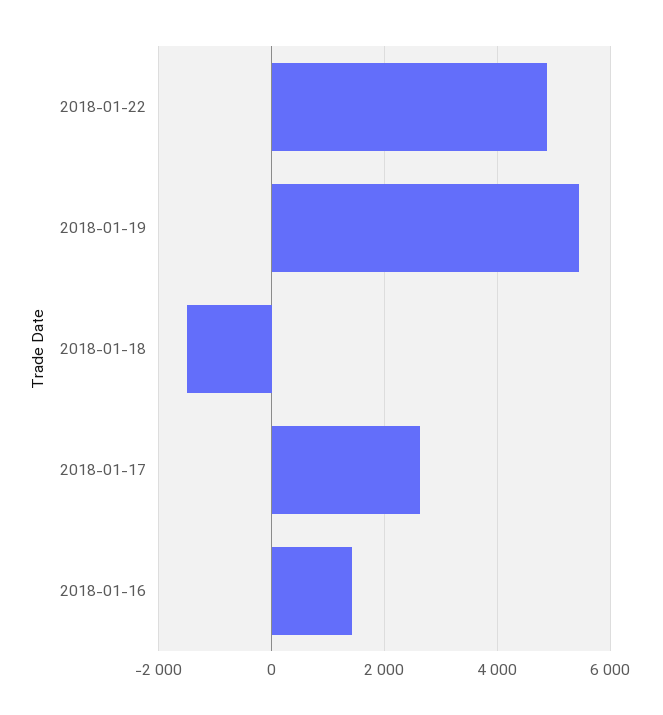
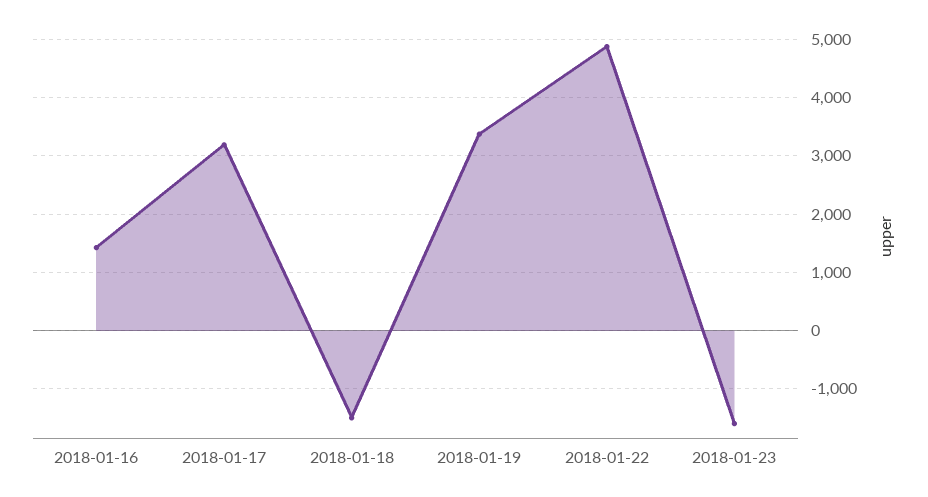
2018-01-19: 5400 -> 3400
2018-01-17: 2600 -> 3200
2018-01-23: none -> -1600

